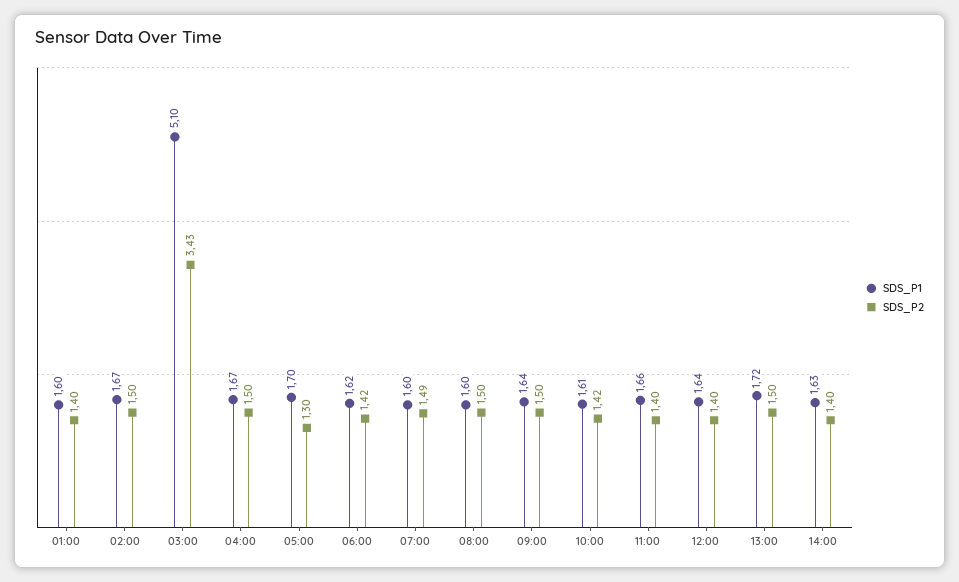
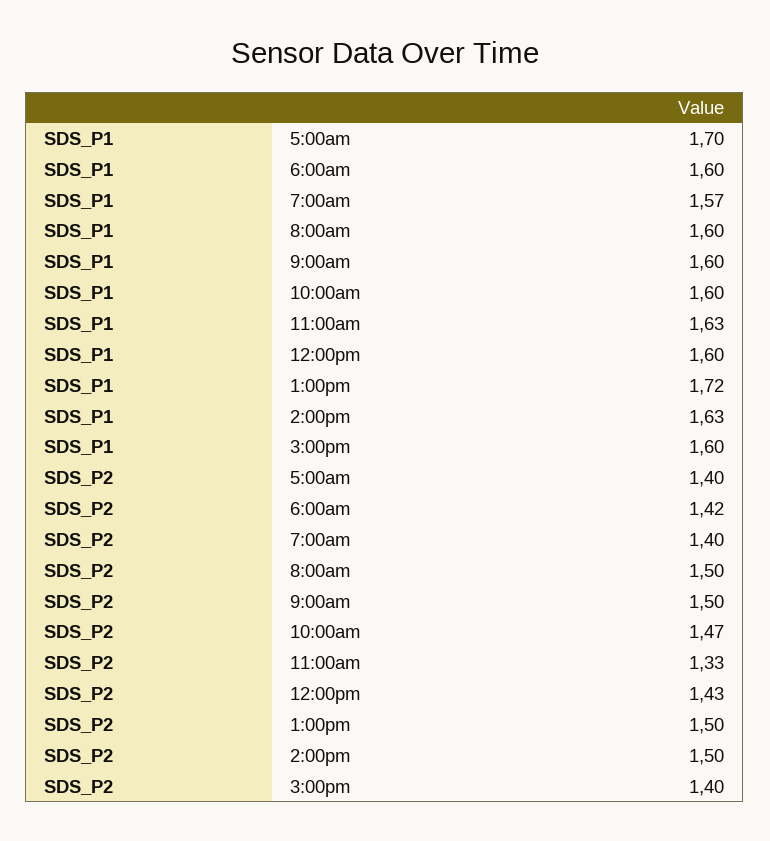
SDS_P1, 01:00: 1.6 -> none
SDS_P2, 01:00: 1.4 -> none
SDS_P1, 02:00: 1.67 -> none
SDS_P2, 02:00: 1.5 -> none
SDS_P1, 03:00: 5.1 -> none
SDS_P2, 03:00: 3.43 -> none
SDS_P1, 04:00: 1.67 -> none
SDS_P2, 04:00: 1.5 -> none
SDS_P2, 05:00: 1.3 -> 1.4
SDS_P1, 06:00: 1.62 -> 1.6
SDS_P1, 07:00: 1.6 -> 1.57
SDS_P2, 07:00: 1.49 -> 1.4
SDS_P1, 09:00: 1.64 -> 1.6
SDS_P1, 10:00: 1.61 -> 1.6
SDS_P2, 10:00: 1.42 -> 1.47
SDS_P1, 11:00: 1.66 -> 1.63
SDS_P2, 11:00: 1.4 -> 1.33
SDS_P1, 12:00: 1.64 -> 1.6
SDS_P2, 12:00: 1.4 -> 1.43
SDS_P2, 14:00: 1.4 -> 1.5
SDS_P1, 3:00pm: none -> 1.6
SDS_P2, 3:00pm: none -> 1.4

